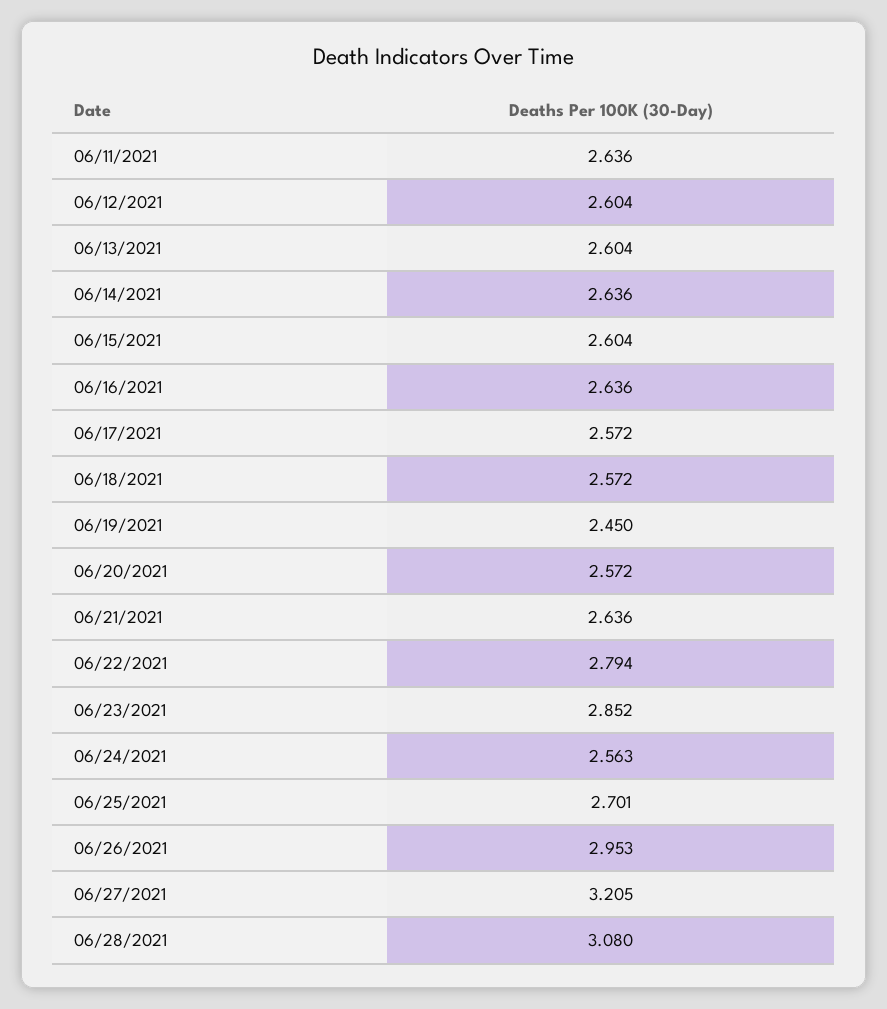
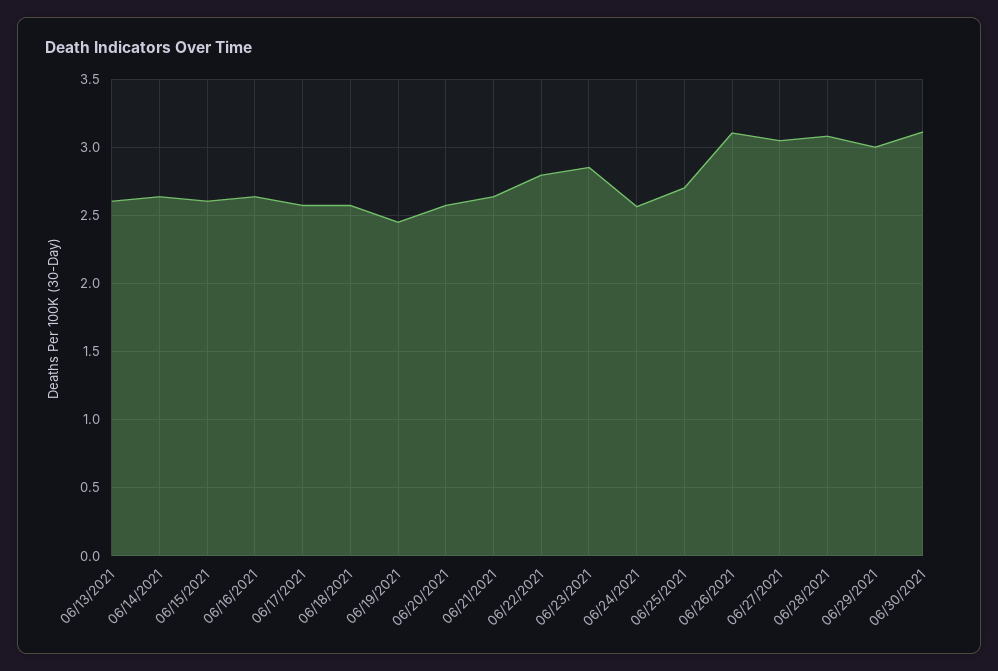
06/11/2021: 2.636 -> none
06/12/2021: 2.604 -> none
06/26/2021: 2.953 -> 3.1
06/27/2021: 3.205 -> 3.05
06/29/2021: none -> 3
06/30/2021: none -> 3.1

